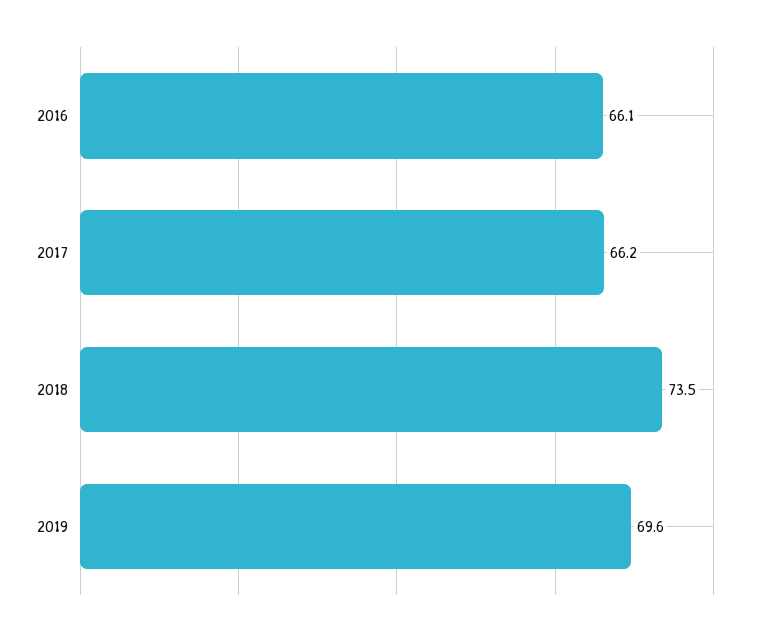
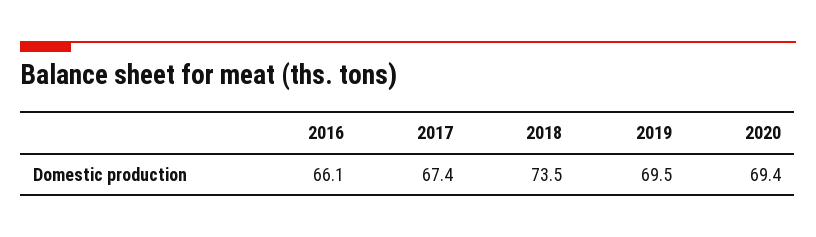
2017: 66.2 -> 67.4
2019: 69.6 -> 69.5
2020: none -> 69.4

